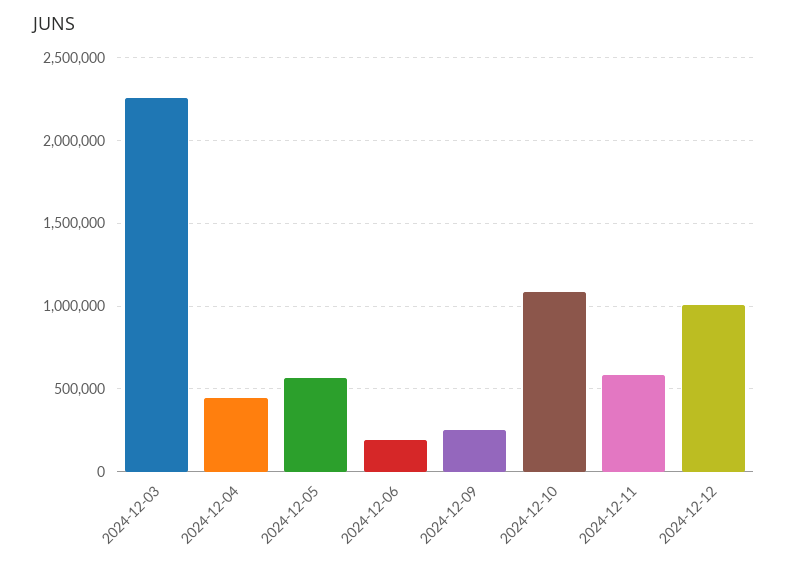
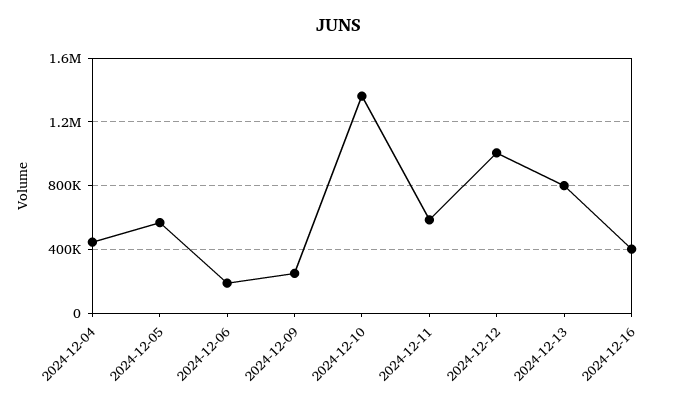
2024-12-03: 2250000 -> none
2024-12-10: 1100000 -> 1350000
2024-12-13: none -> 800000
2024-12-16: none -> 400000

